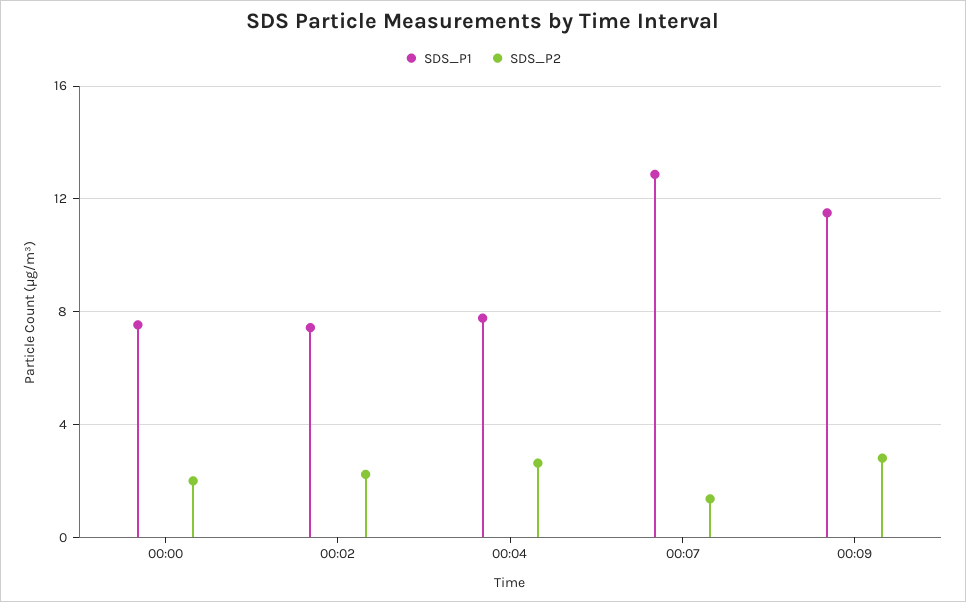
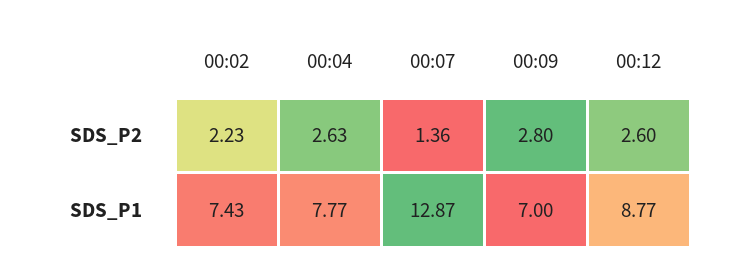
SDS_P1, 00:00: 7.5 -> none
SDS_P2, 00:00: 2 -> none
SDS_P1, 00:09: 11.5 -> 7
SDS_P2, 00:12: none -> 2.6
SDS_P1, 00:12: none -> 8.77

